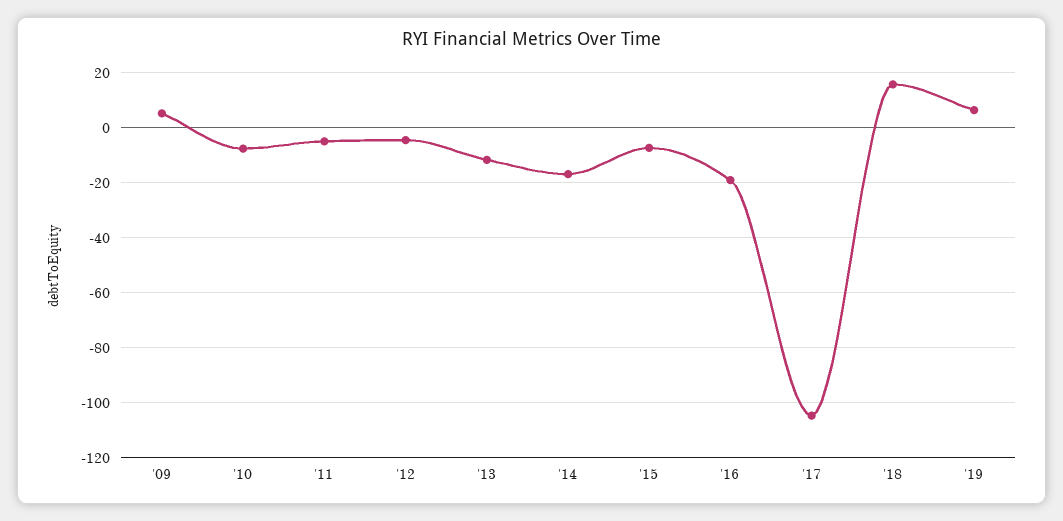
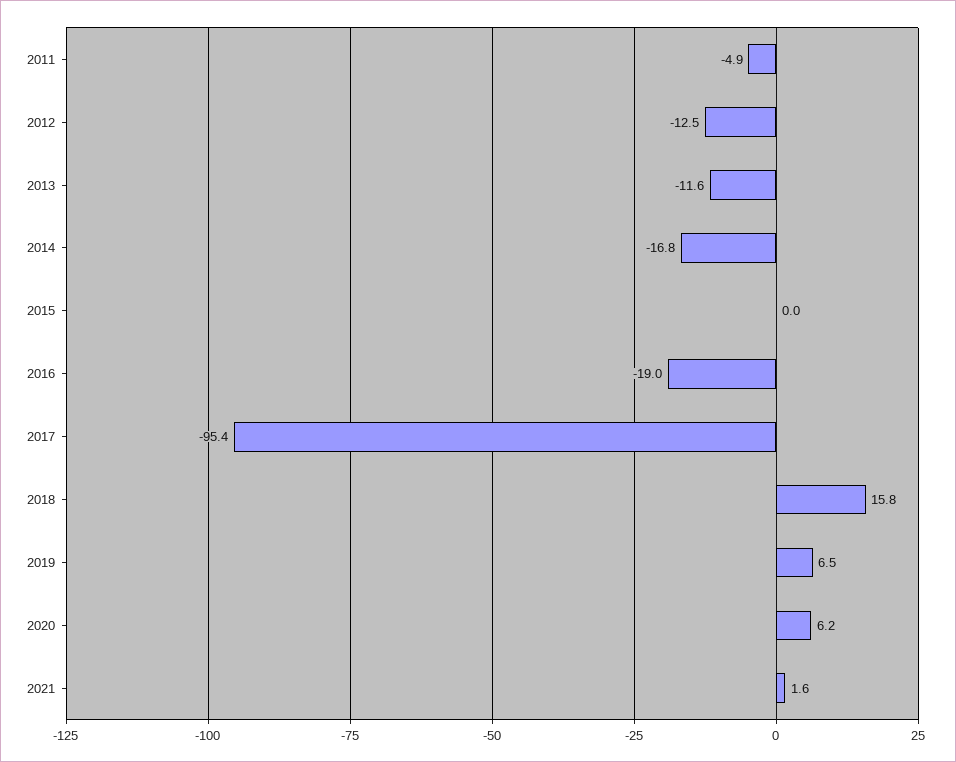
'09: 5 -> none
'10: -7.5 -> none
'12: -5 -> -12.5
'15: -7.5 -> 0
'17: -105 -> -95.4
2020: none -> 6.2
2021: none -> 1.6

